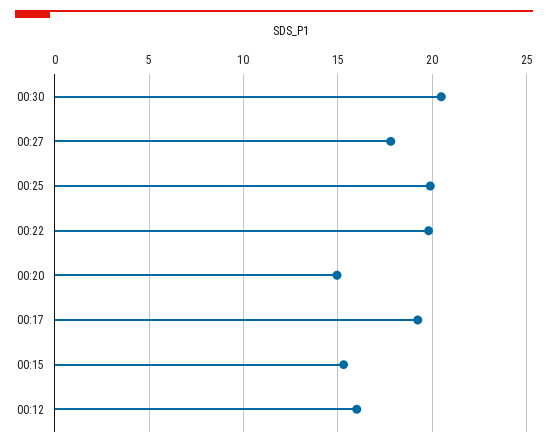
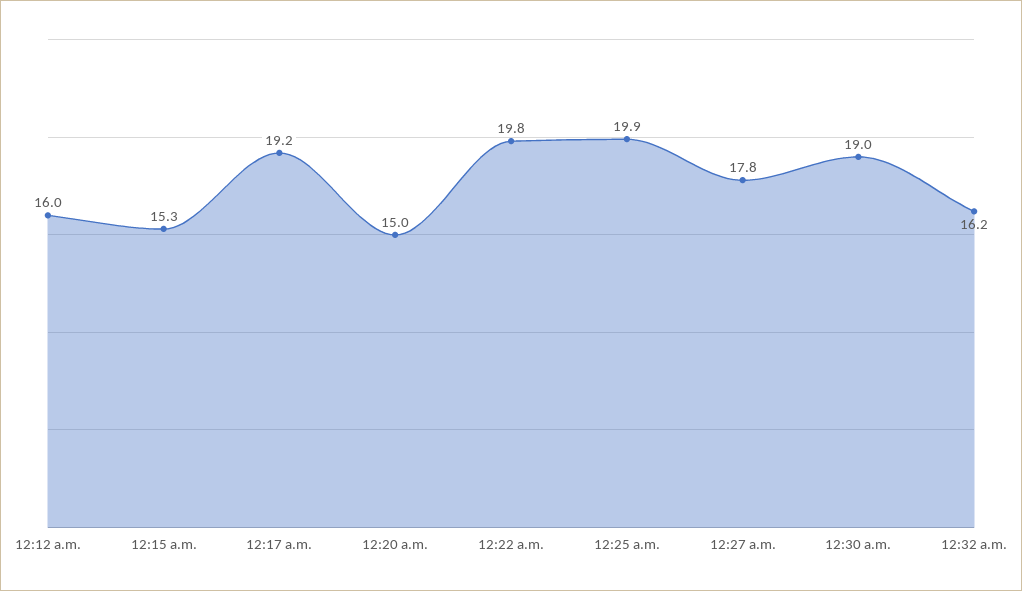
00:30: 20.5 -> 19
12:32 a.m.: none -> 16.2

